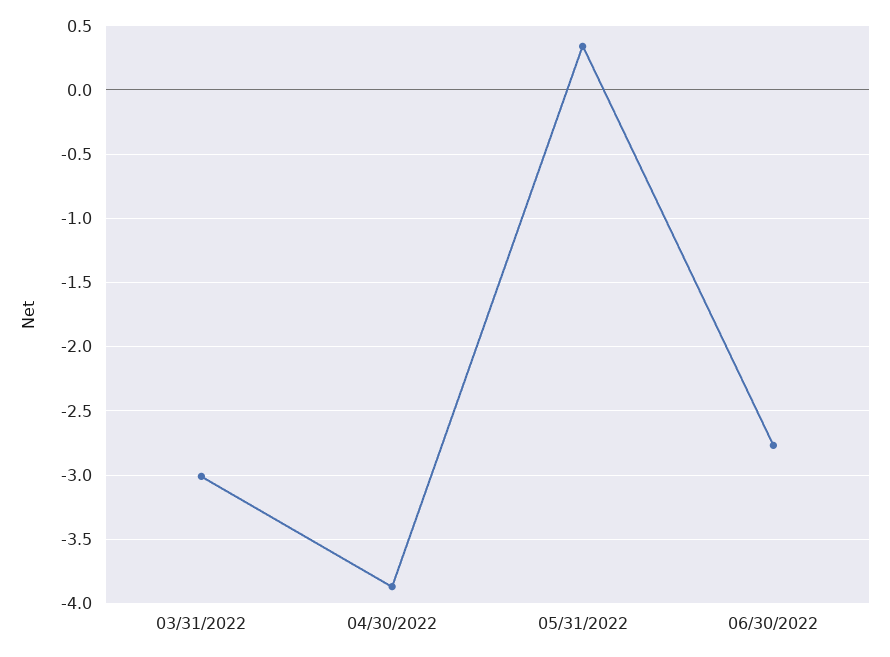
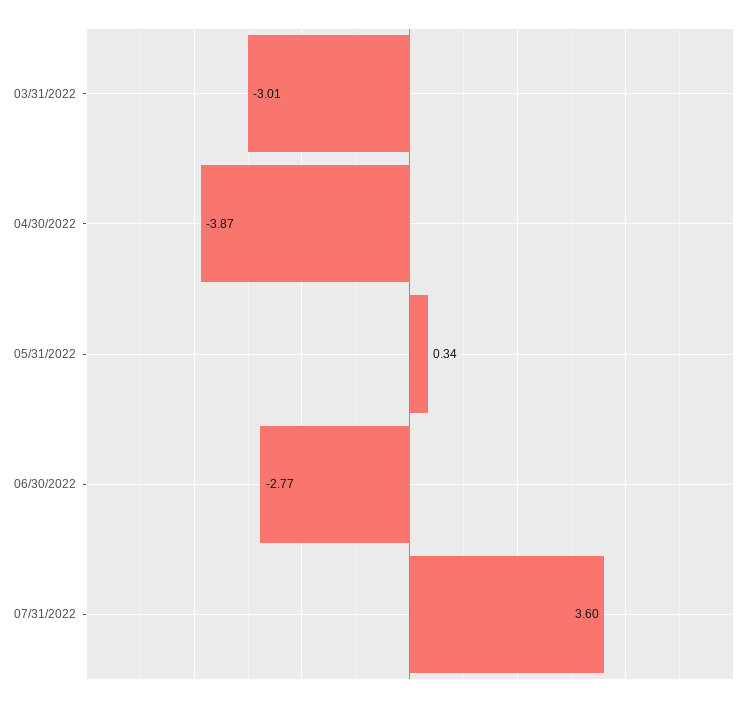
07/31/2022: none -> 3.6

